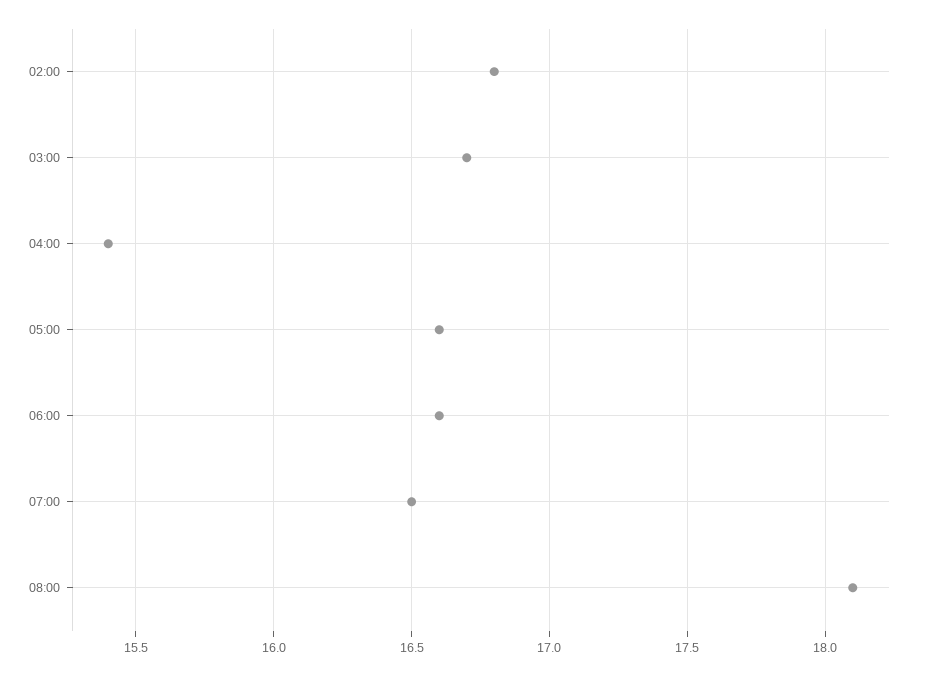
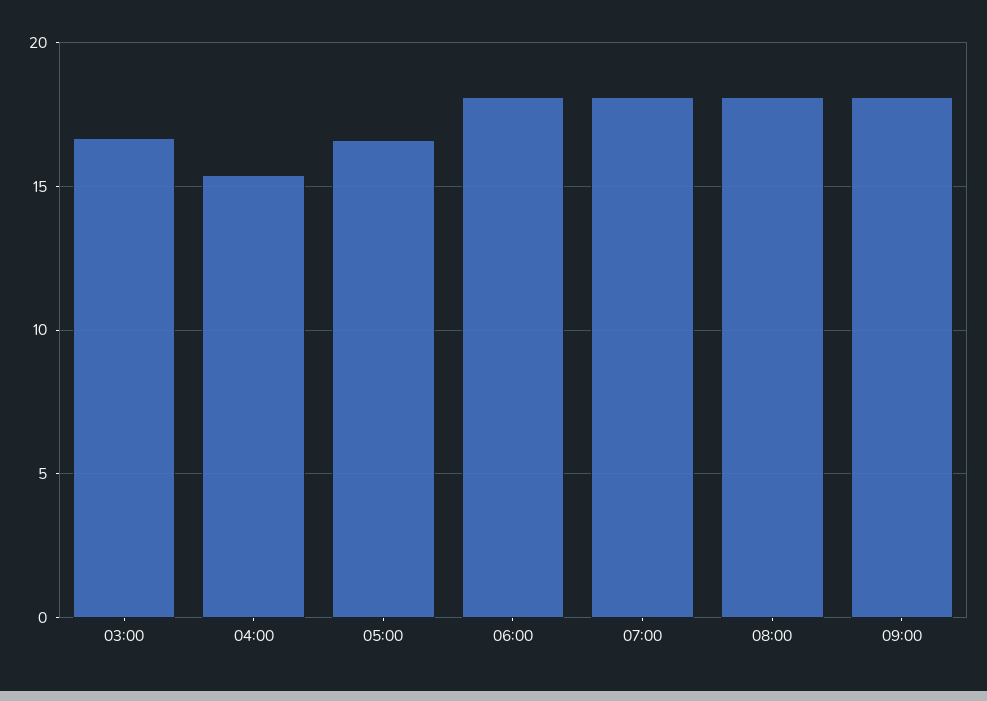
02:00: 16.8 -> none
06:00: 16.6 -> 18
07:00: 16.5 -> 18
09:00: none -> 18

